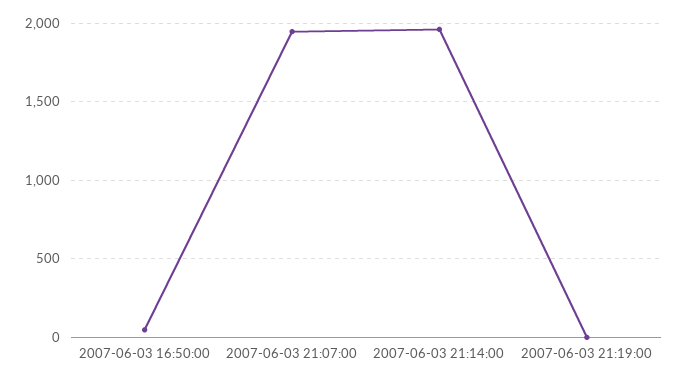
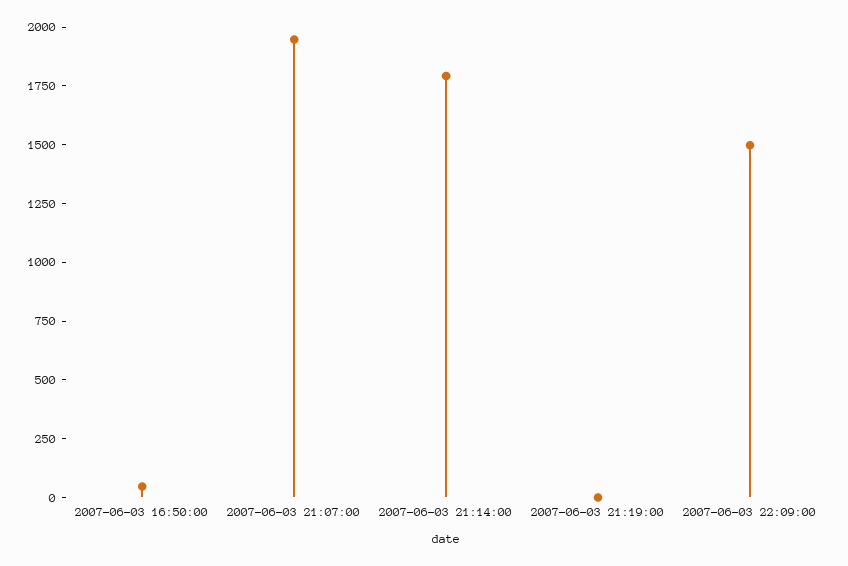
2007-06-03 21:14:00: 1950 -> 1800
2007-06-03 22:09:00: none -> 1500

